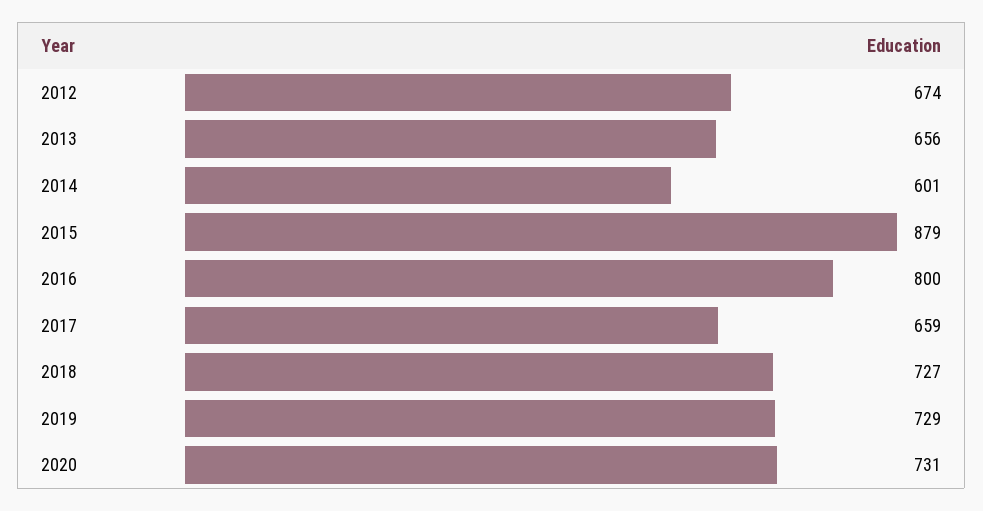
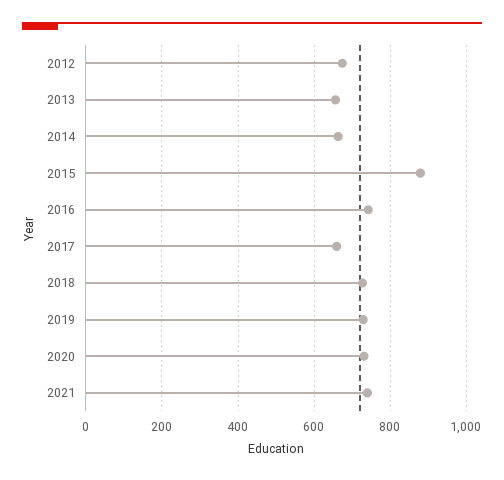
2014: 601 -> 660
2016: 800 -> 740
2021: none -> 740

